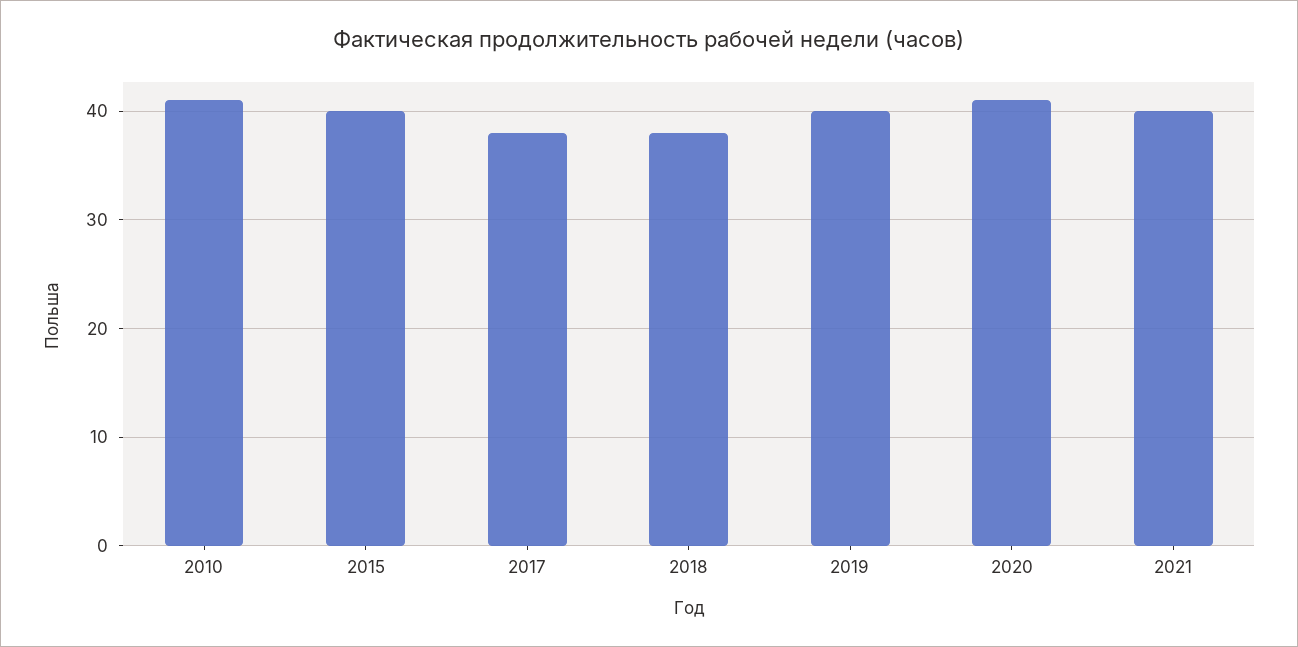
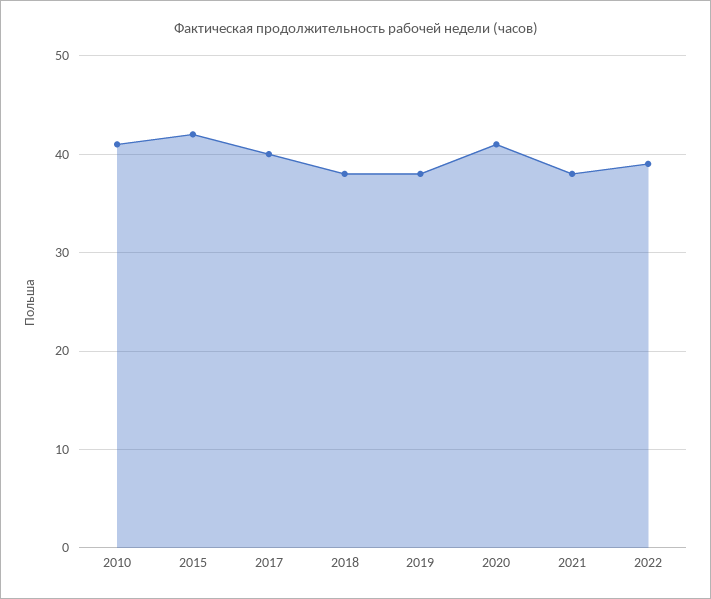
2015: 40 -> 42
2017: 38 -> 40
2019: 40 -> 38
2021: 40 -> 38
2022: none -> 39

